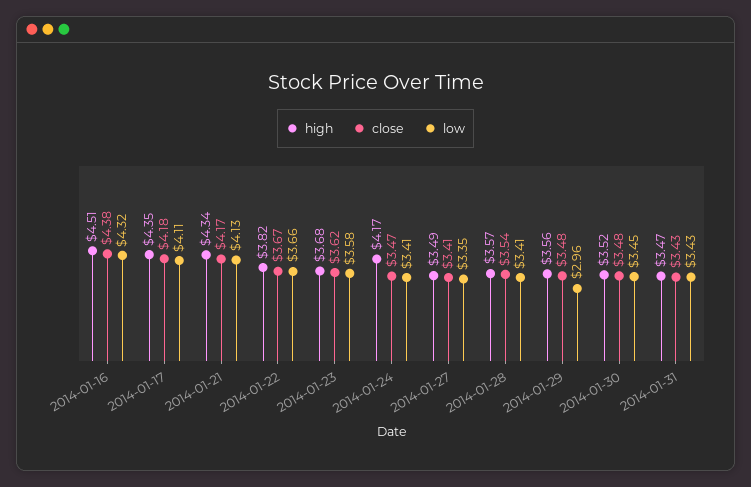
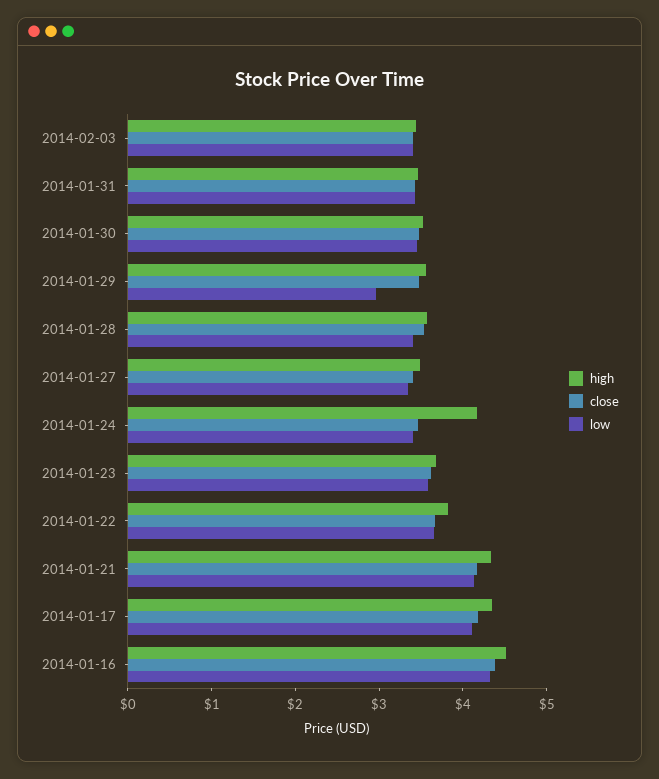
high, 2014-02-03: none -> 3.4
close, 2014-02-03: none -> 3.4
low, 2014-02-03: none -> 3.4

